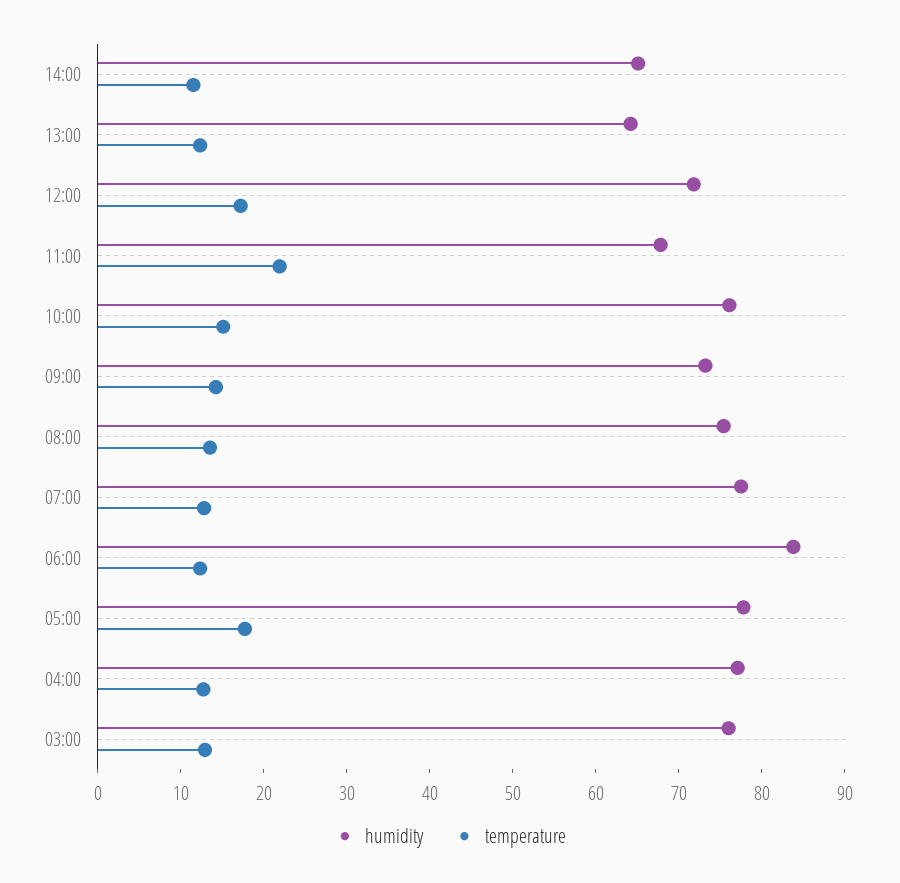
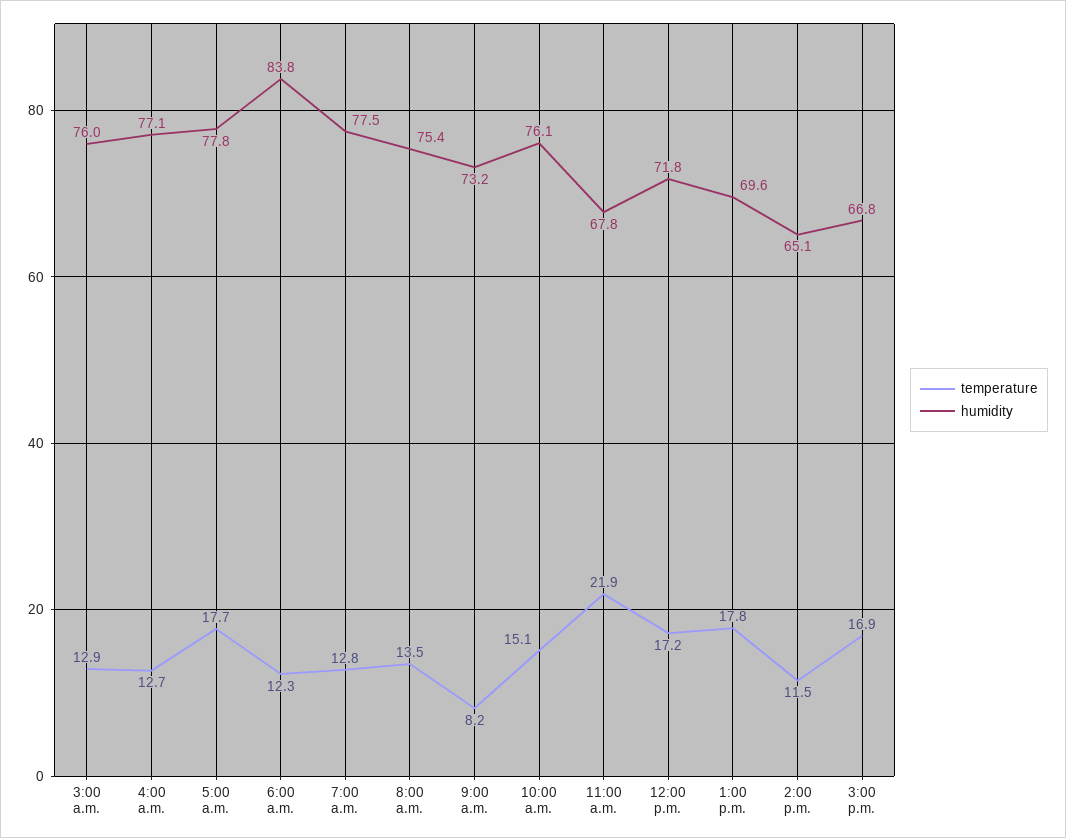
humidity, 13:00: 64 -> 69.6
temperature, 13:00: 12 -> 17.8
temperature, 09:00: 14 -> 8.2
temperature, 3:00 p.m.: none -> 16.9
humidity, 3:00 p.m.: none -> 66.8

